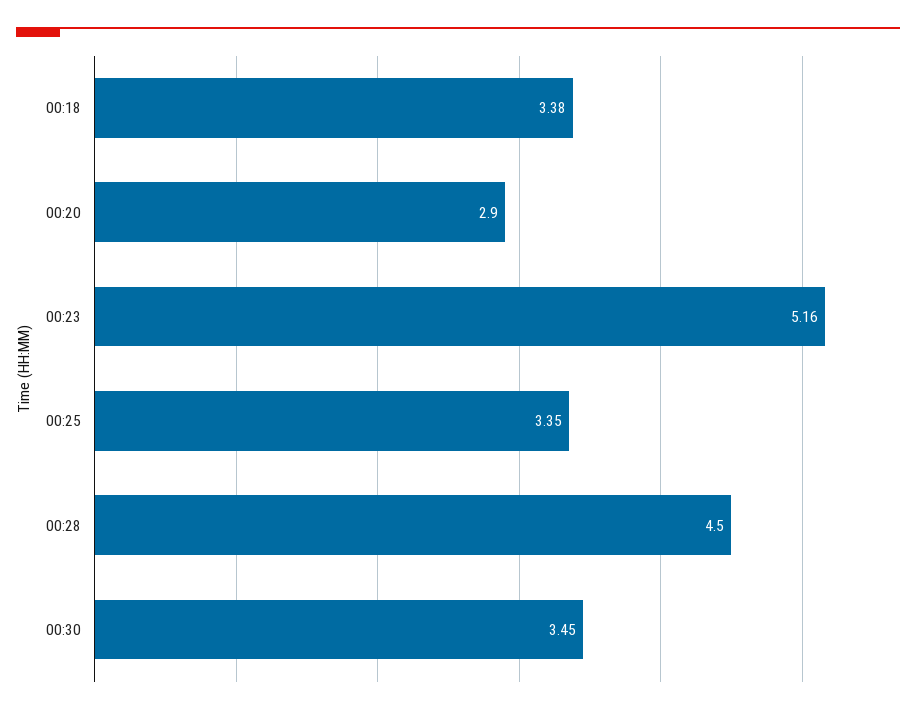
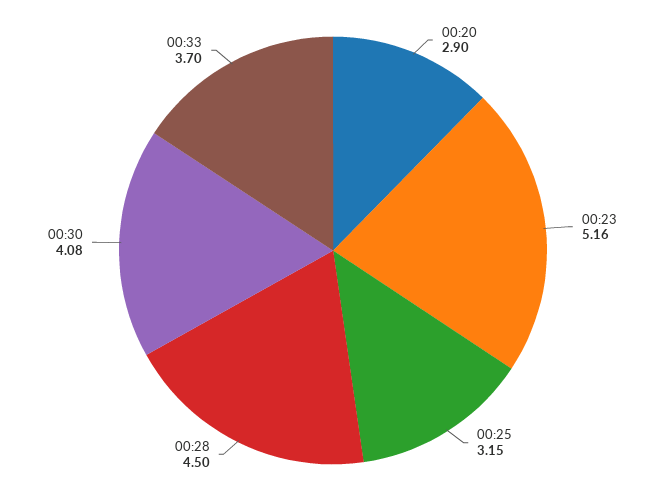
00:18: 3.38 -> none
00:25: 3.35 -> 3.15
00:30: 3.45 -> 4.08
00:33: none -> 3.7

